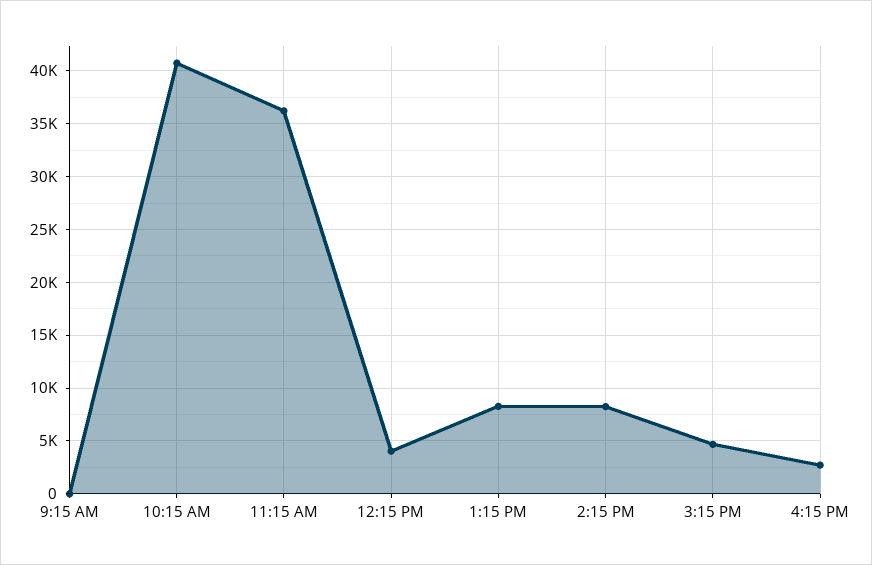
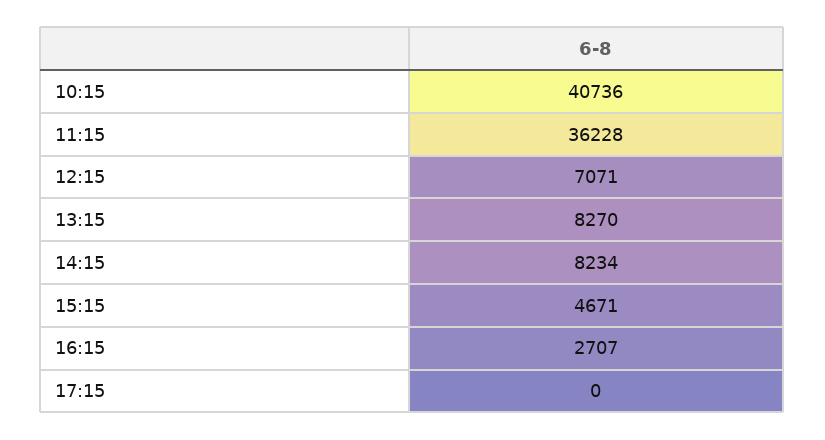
9:15 AM: 0 -> none
12:15 PM: 4000 -> 7071
17:15: none -> 0

